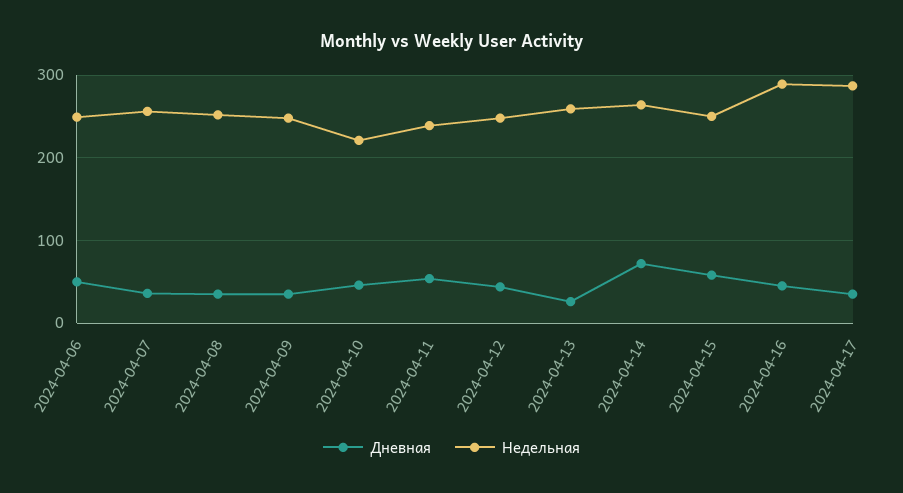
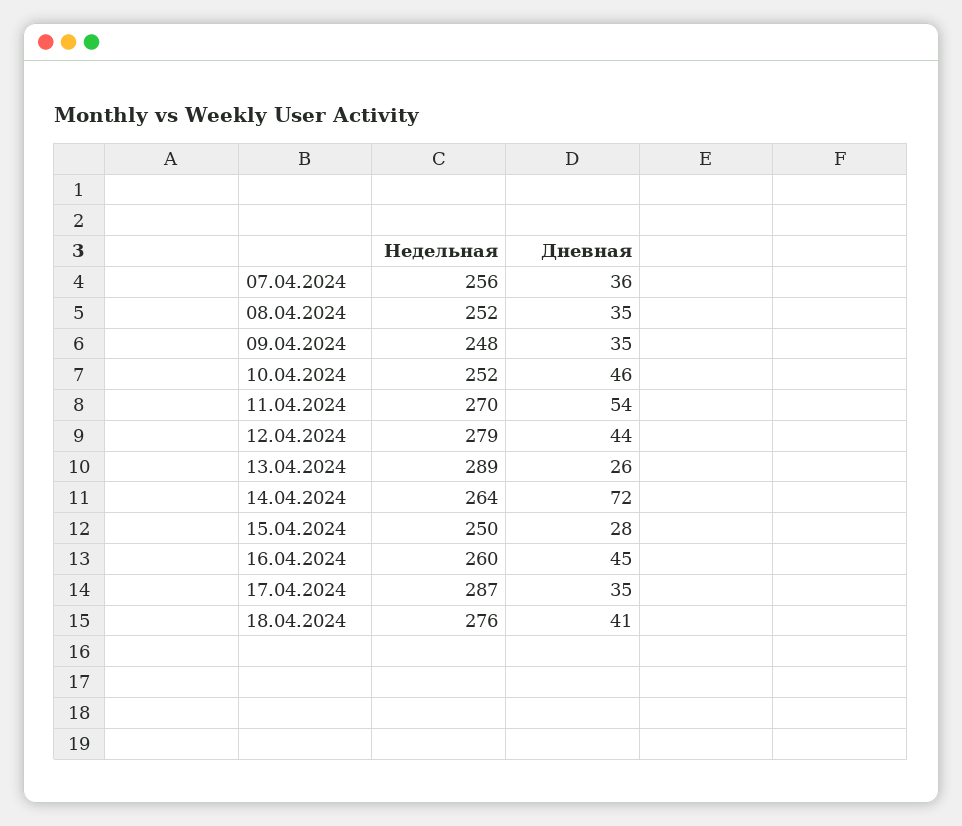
Дневная, 2024-04-06: 50 -> none
Недельная, 2024-04-06: 250 -> none
Недельная, 2024-04-10: 220 -> 252
Недельная, 2024-04-11: 240 -> 270
Недельная, 2024-04-12: 250 -> 279
Недельная, 2024-04-13: 260 -> 289
Дневная, 2024-04-15: 60 -> 28
Недельная, 2024-04-16: 290 -> 260
Недельная, 18.04.2024: none -> 276
Дневная, 18.04.2024: none -> 41

